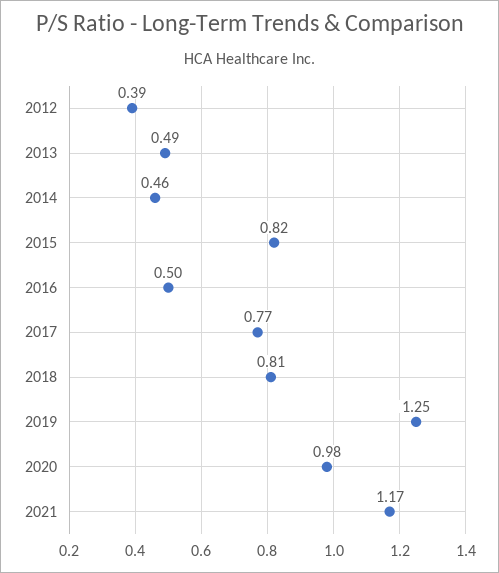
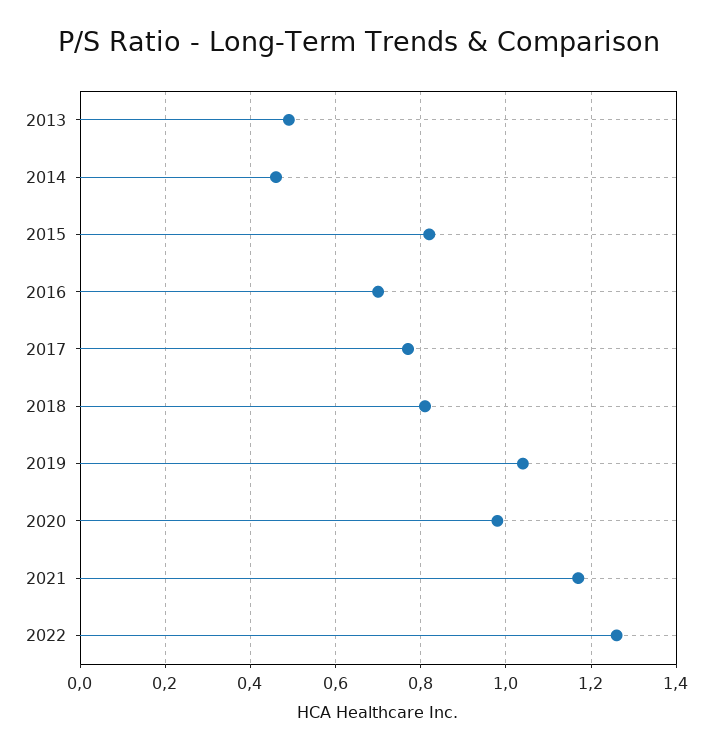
2012: 0.39 -> none
2016: 0.5 -> 0.7
2019: 1.25 -> 1.05
2022: none -> 1.25

